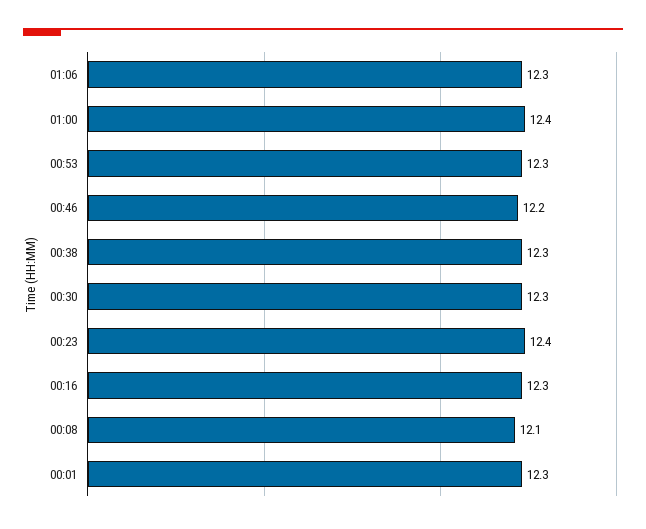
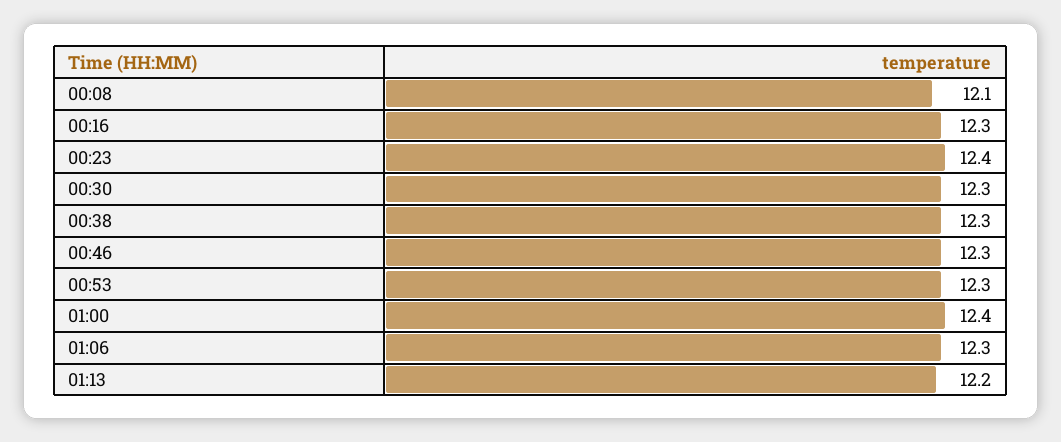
00:46: 12.2 -> 12.3
00:01: 12.3 -> none
01:13: none -> 12.2

